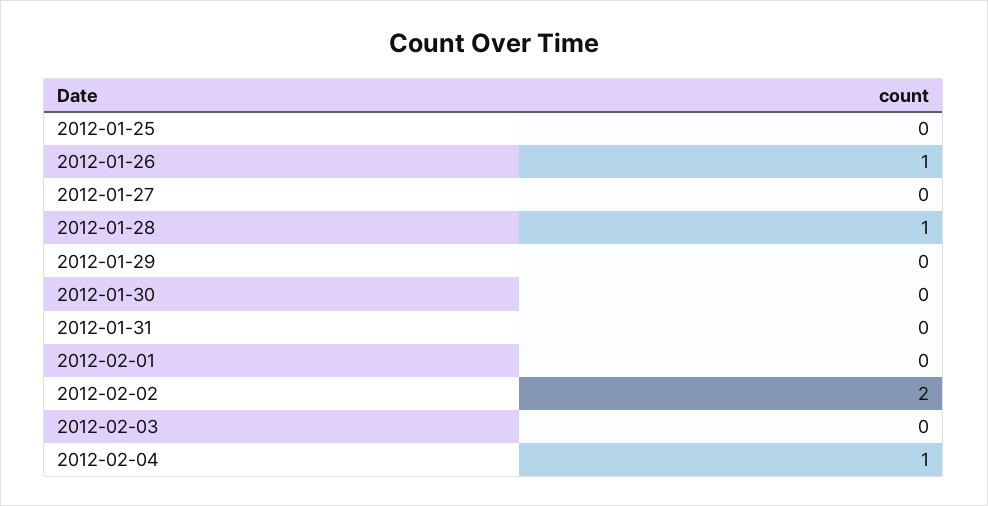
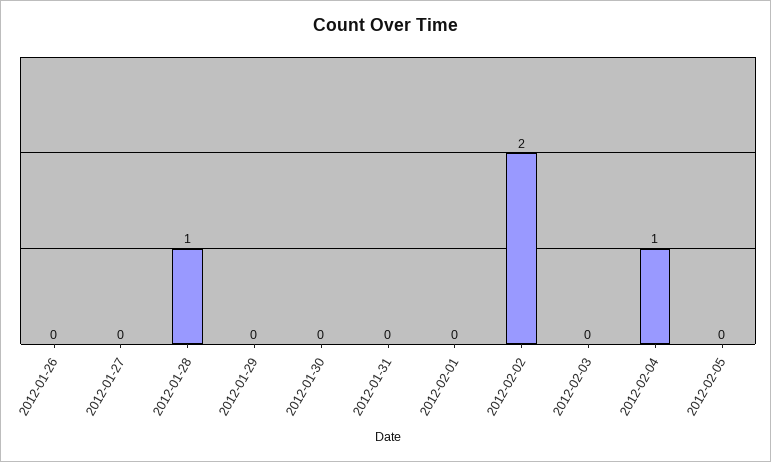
2012-01-25: 0 -> none
2012-01-26: 1 -> 0
2012-02-05: none -> 0

